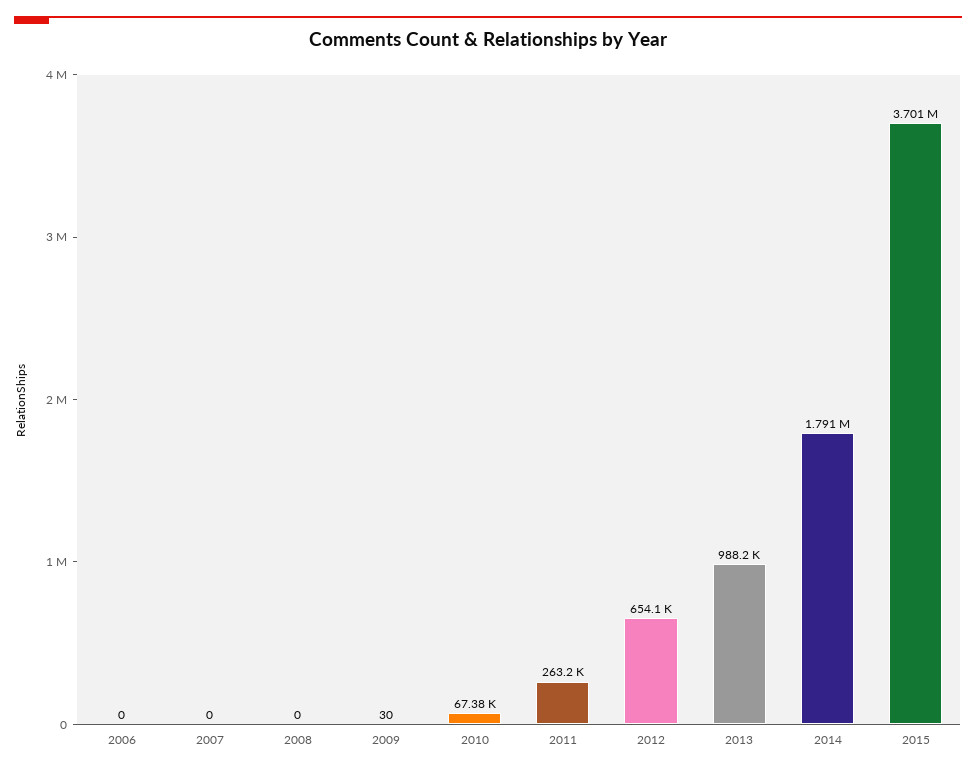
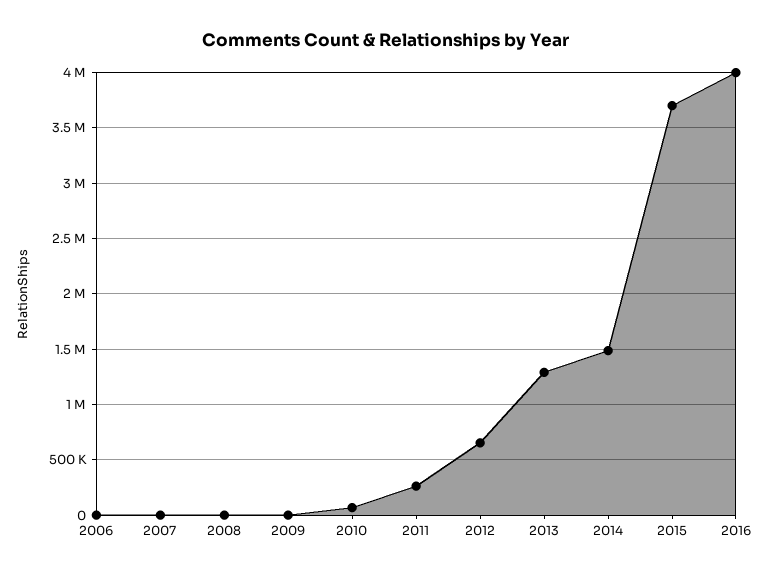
2013: 988200 -> 1300000
2014: 1791000 -> 1500000
2016: none -> 4000000

